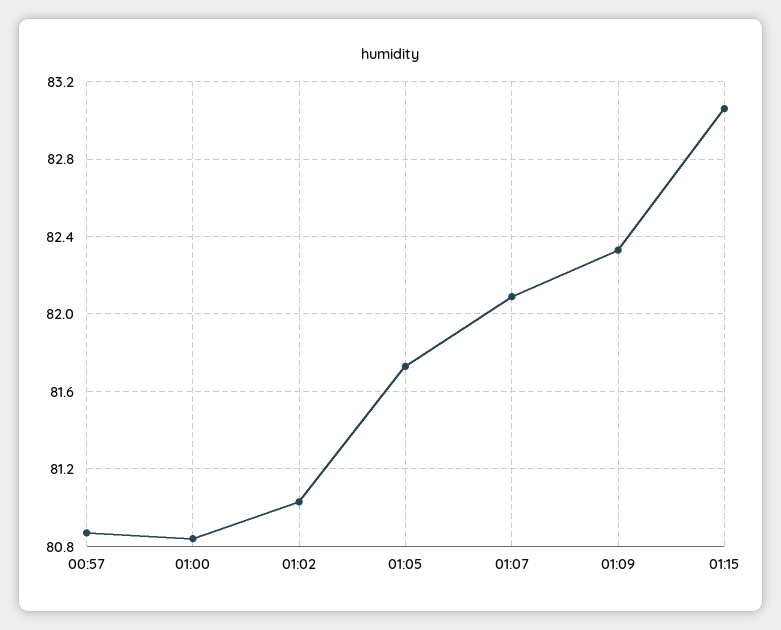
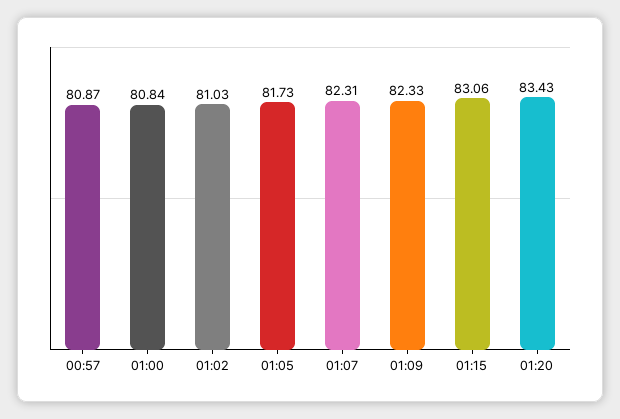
01:07: 82.1 -> 82.31
01:20: none -> 83.43

